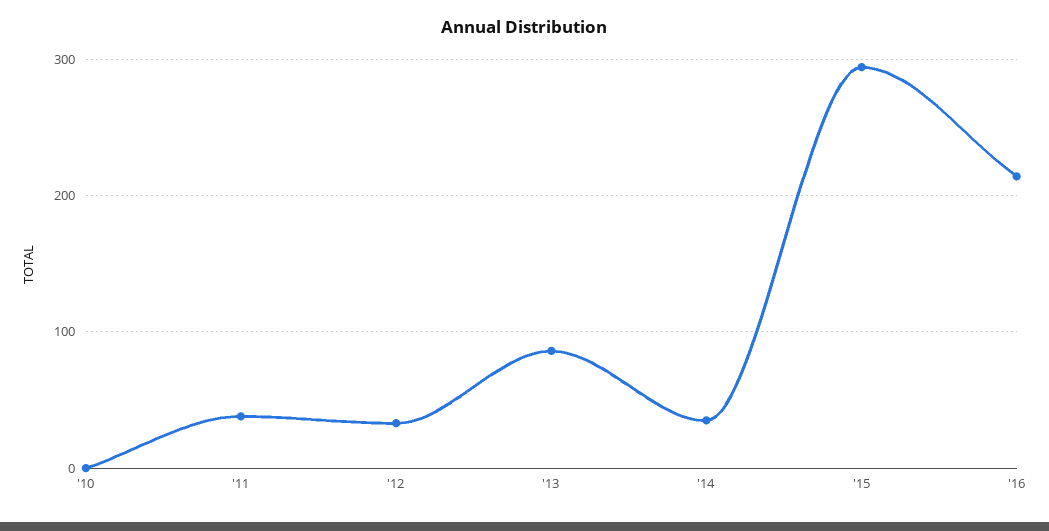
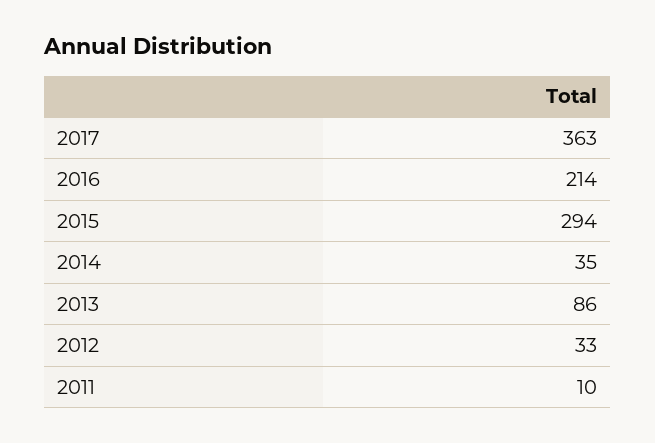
'10: 0 -> none
'11: 40 -> 10
2017: none -> 363

